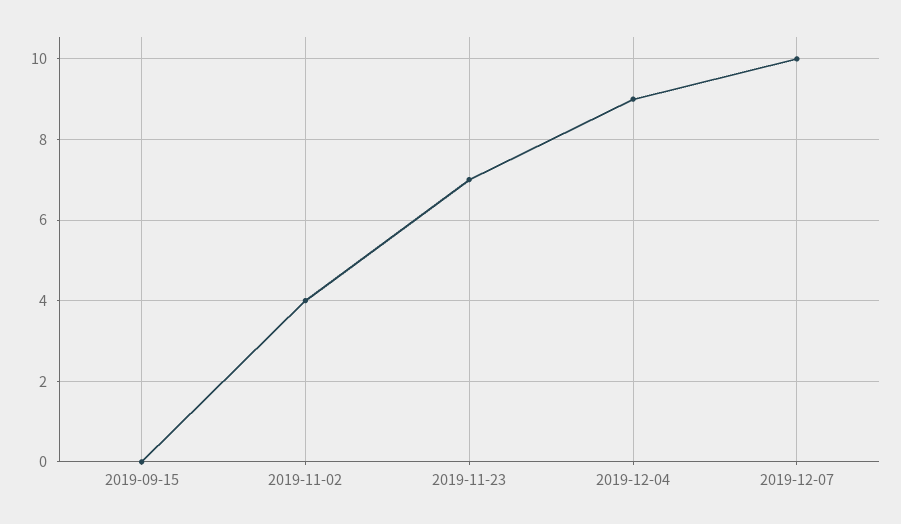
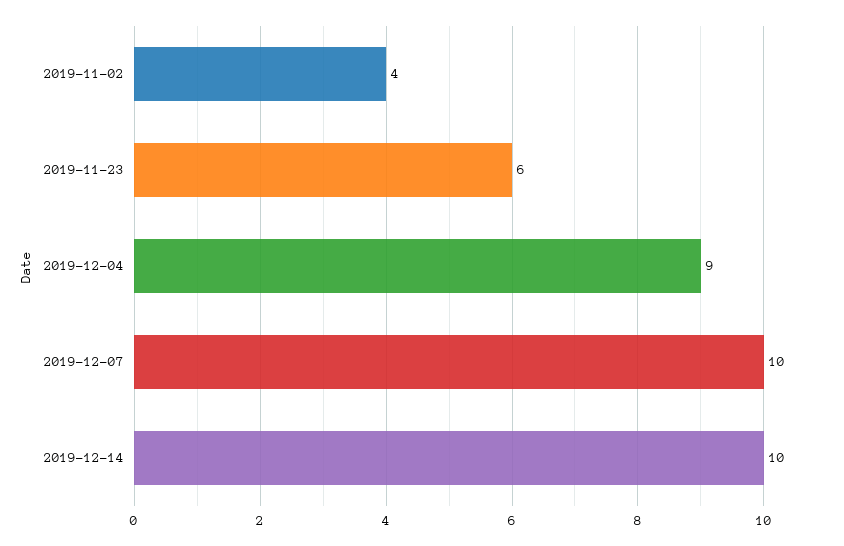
2019-09-15: 0 -> none
2019-11-23: 7 -> 6
2019-12-14: none -> 10

